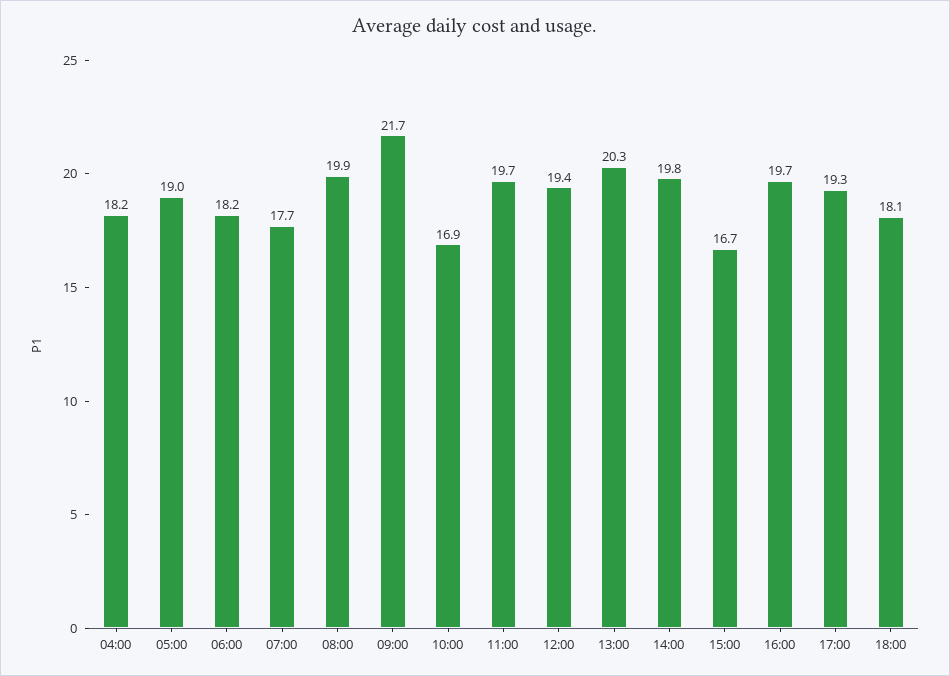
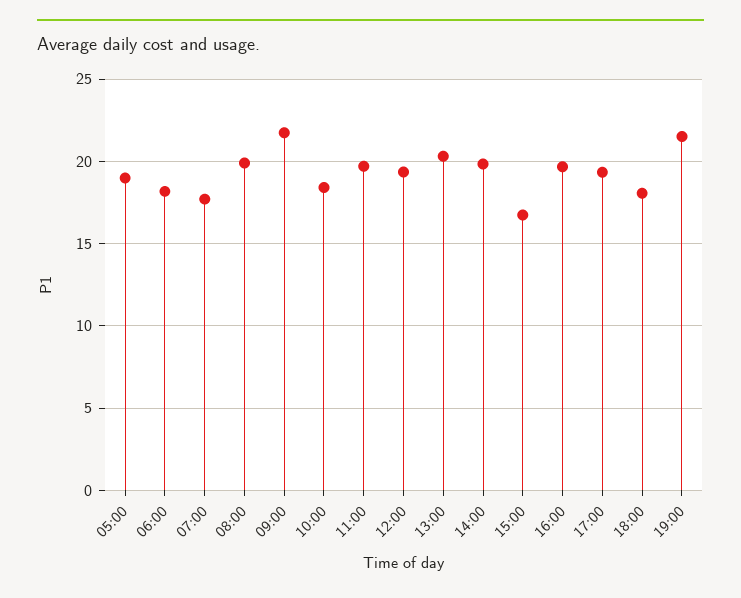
04:00: 18.2 -> none
10:00: 16.9 -> 18.5
19:00: none -> 21.5

